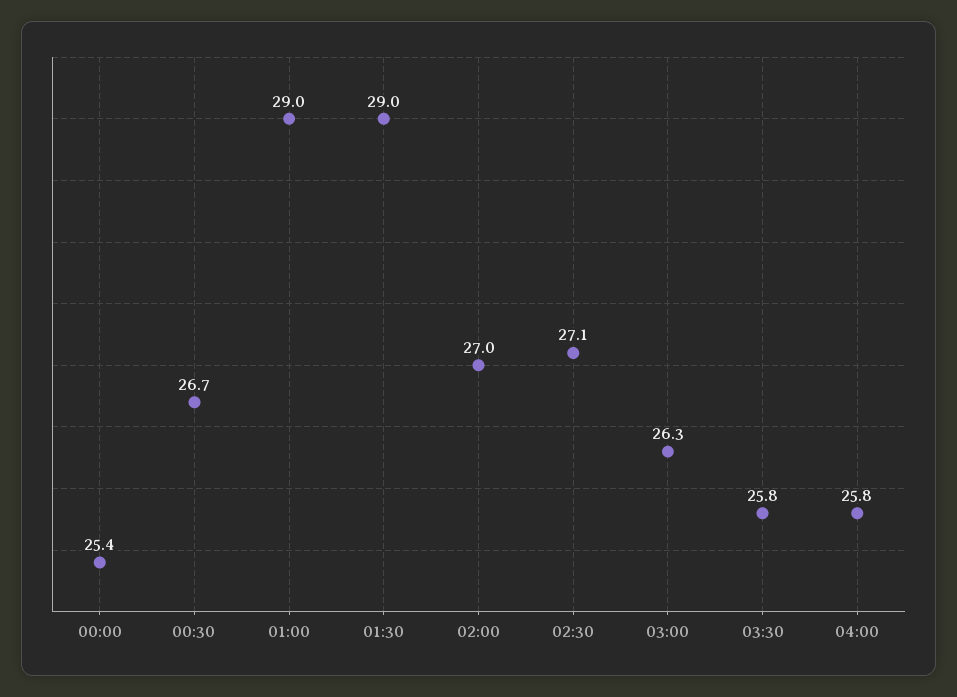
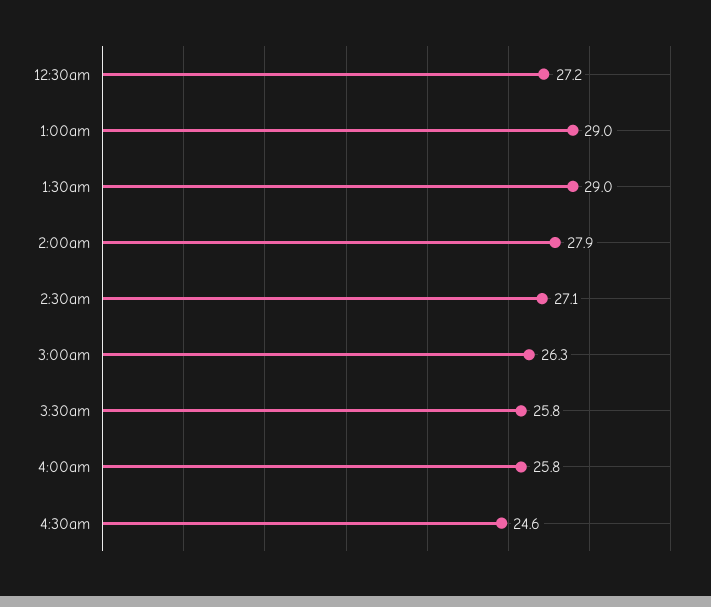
00:00: 25.4 -> none
00:30: 26.7 -> 27.2
02:00: 27 -> 27.9
4:30am: none -> 24.6

